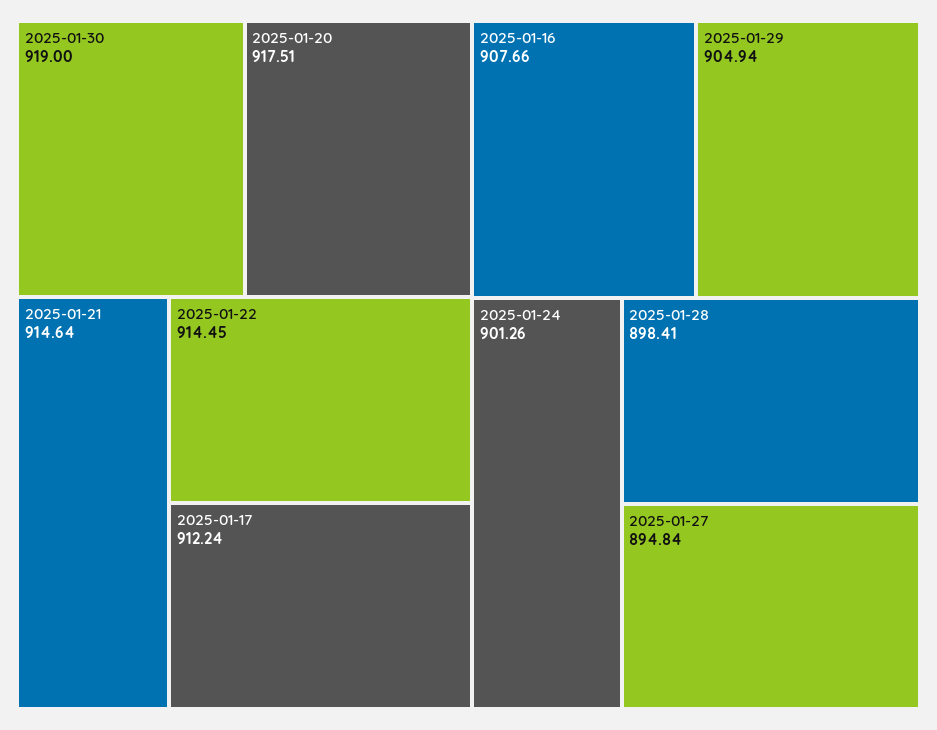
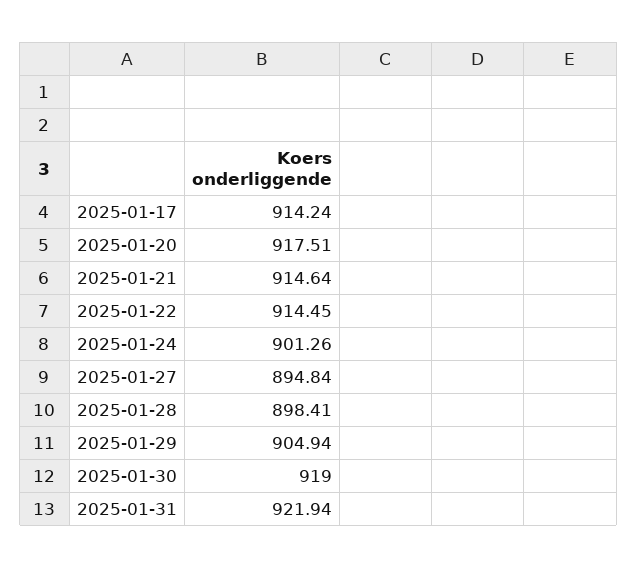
2025-01-17: 912.24 -> 914.24
2025-01-16: 907.66 -> none
2025-01-31: none -> 921.94

